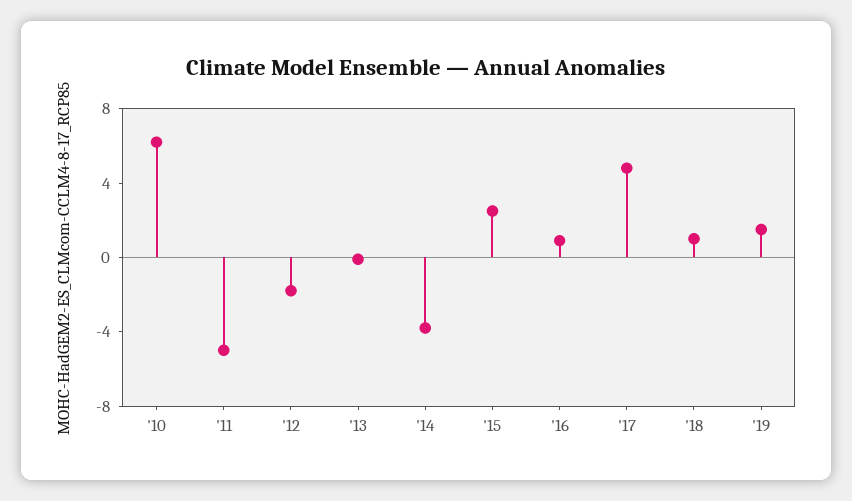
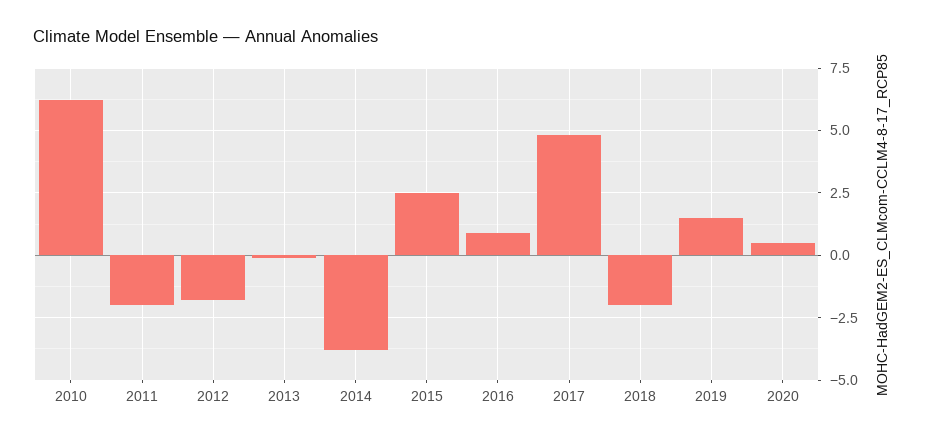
'11: -5 -> -2
'18: 1 -> -2
2020: none -> 0.5

